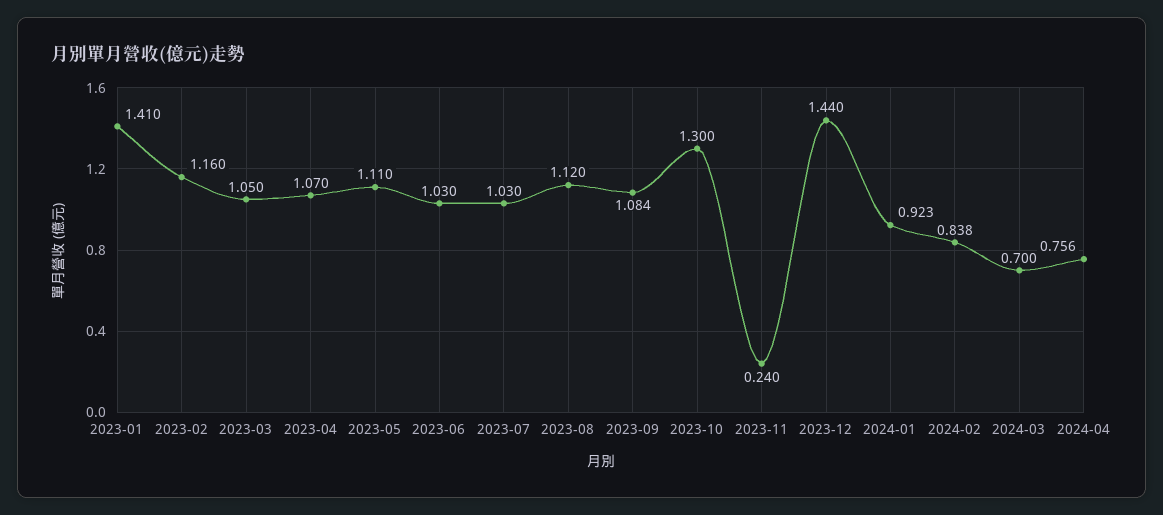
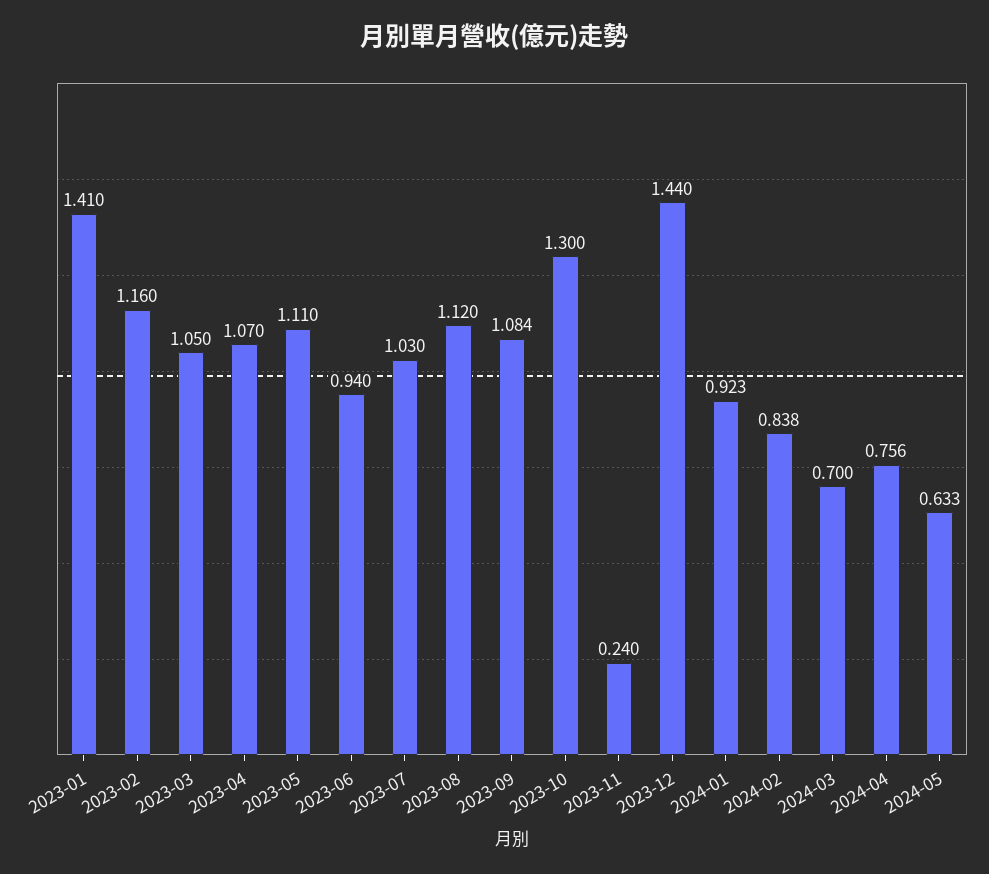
2023-06: 1.03 -> 0.94
2024-05: none -> 0.633

